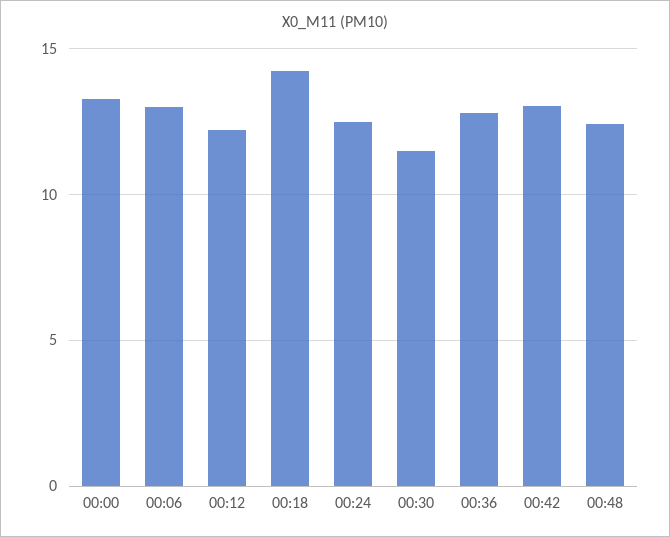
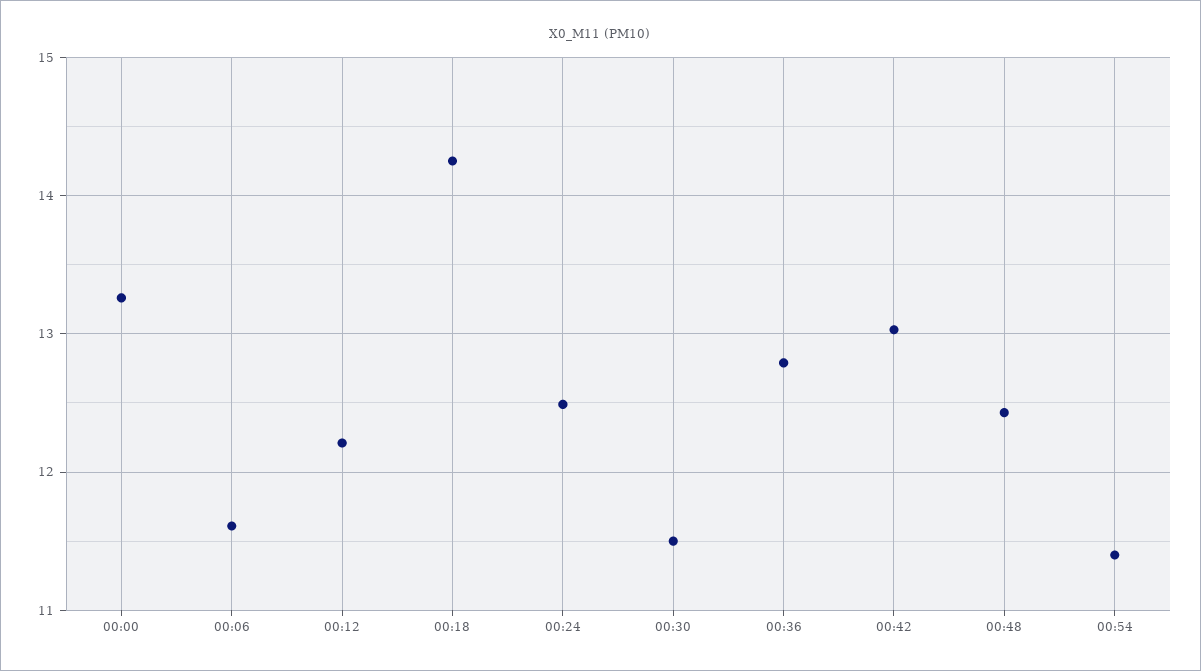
00:06: 13 -> 11.6
00:54: none -> 11.4

